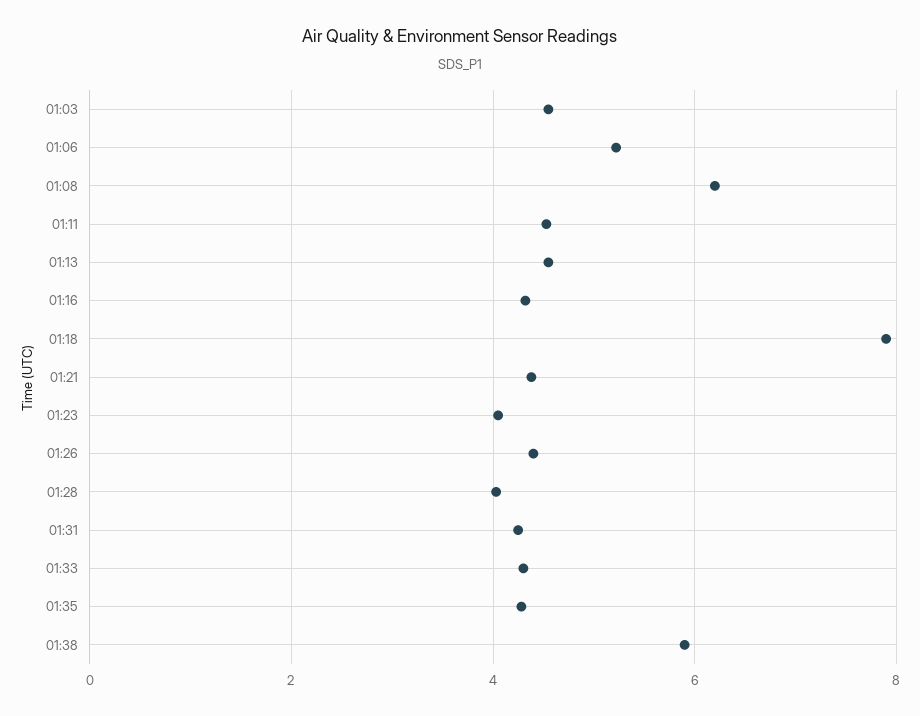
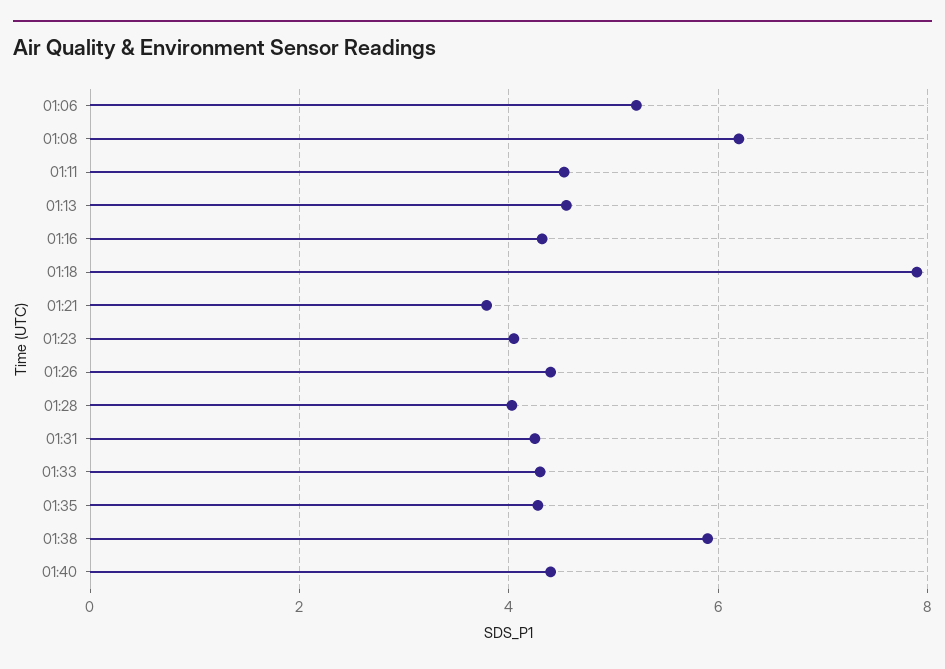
01:03: 4.6 -> none
01:21: 4.4 -> 3.8
01:40: none -> 4.4

